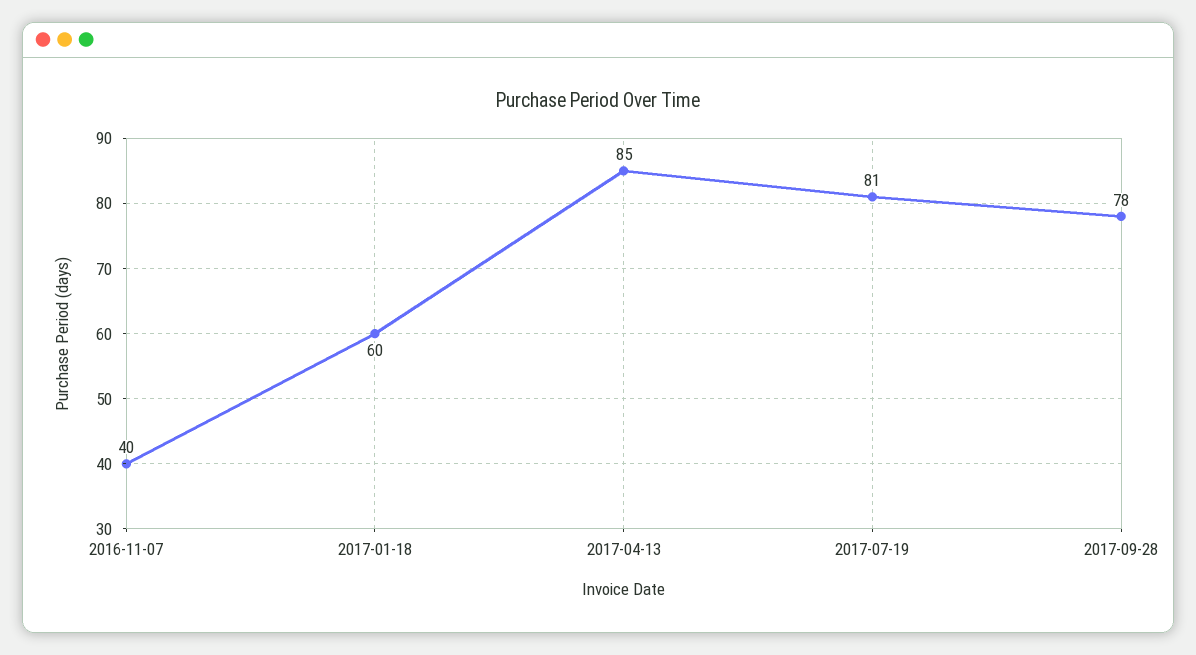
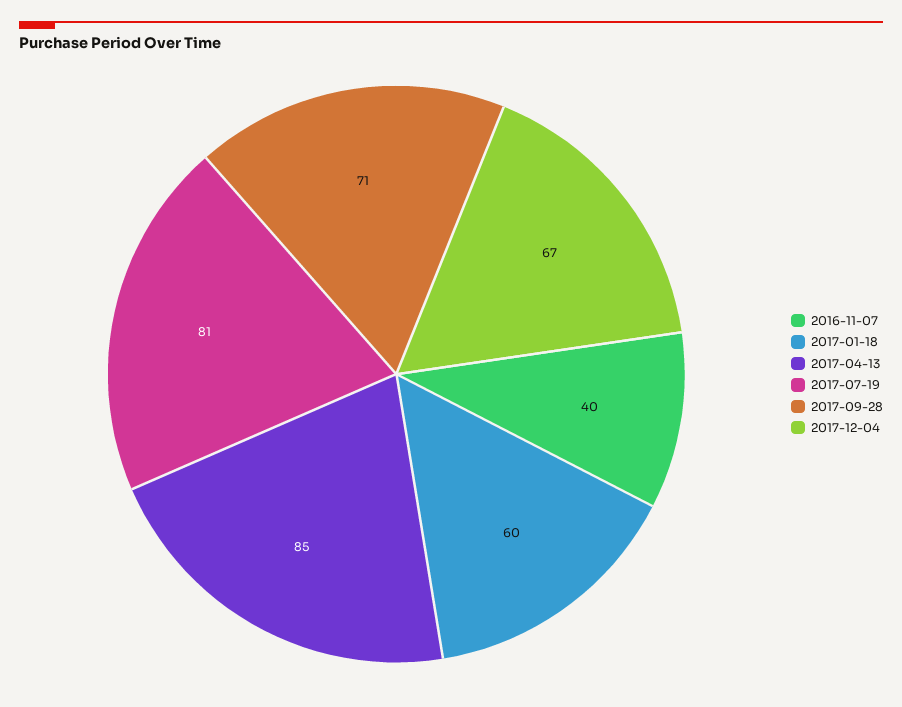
2017-09-28: 78 -> 71
2017-12-04: none -> 67

